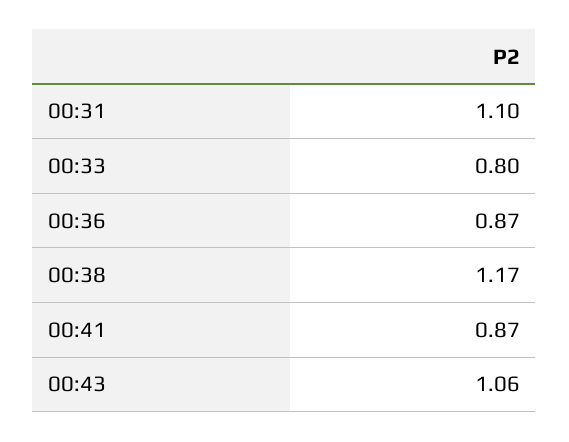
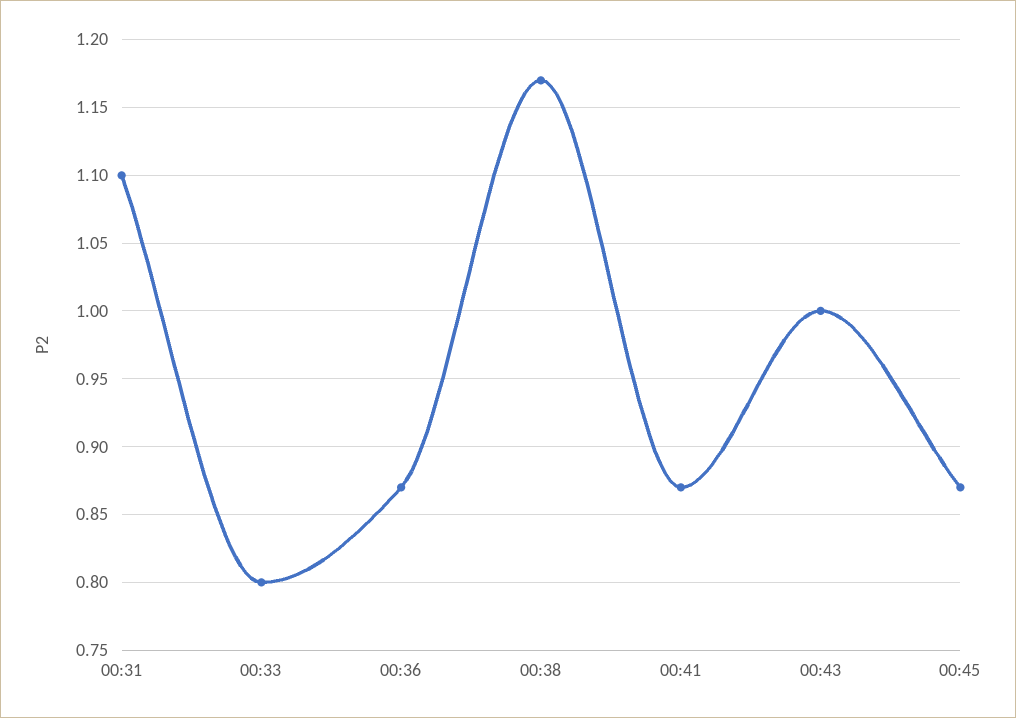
00:43: 1.06 -> 1
00:45: none -> 0.87

